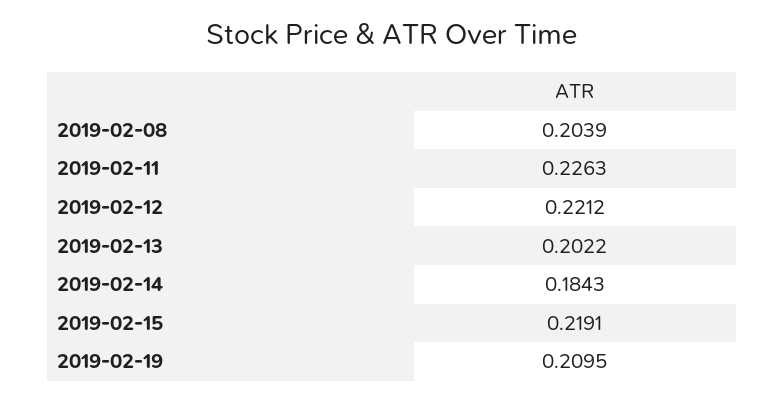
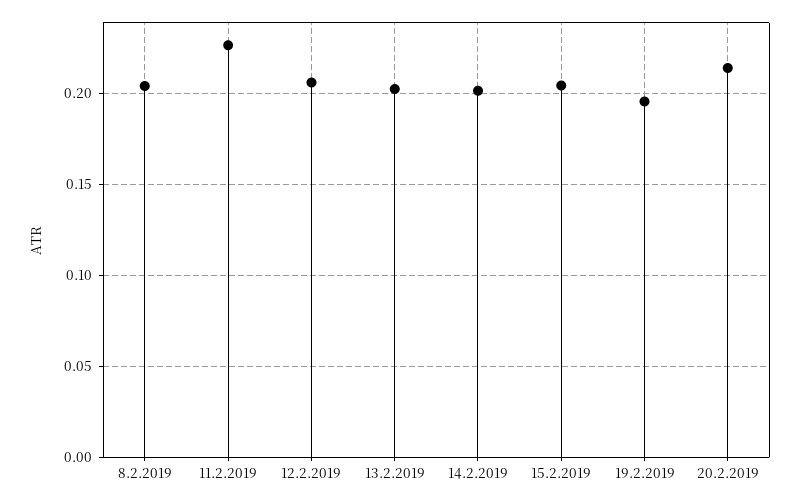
2019-02-12: 0.2212 -> 0.205
2019-02-14: 0.1843 -> 0.2
2019-02-15: 0.2191 -> 0.205
2019-02-19: 0.2095 -> 0.195
20.2.2019: none -> 0.215

